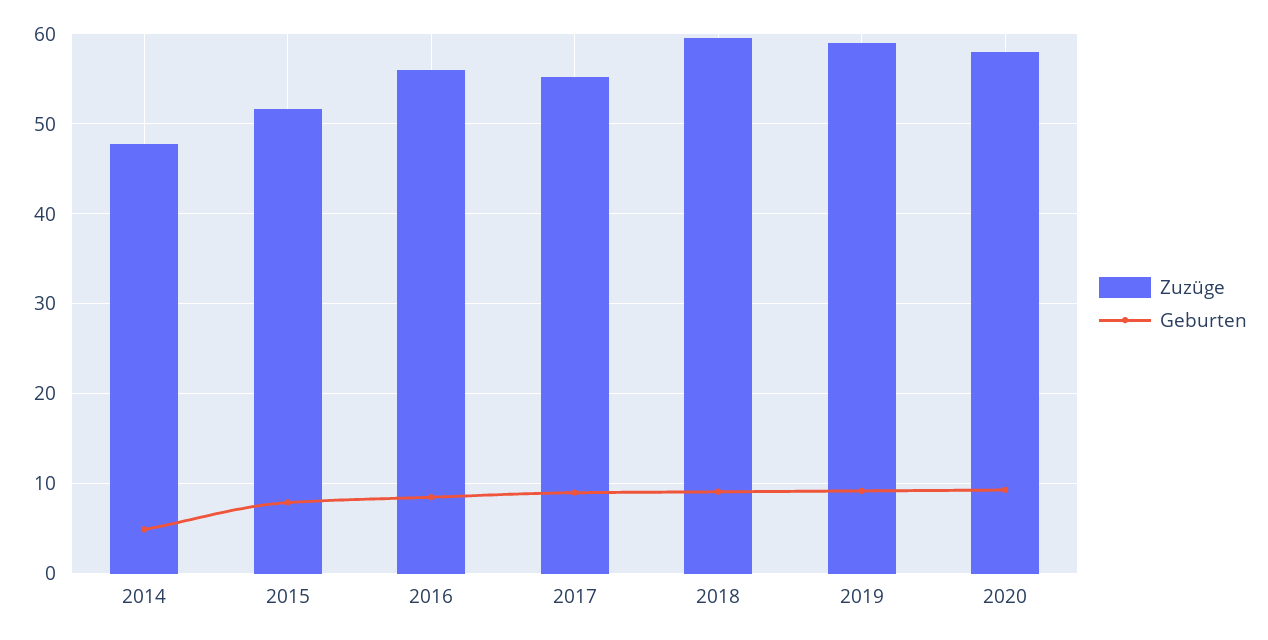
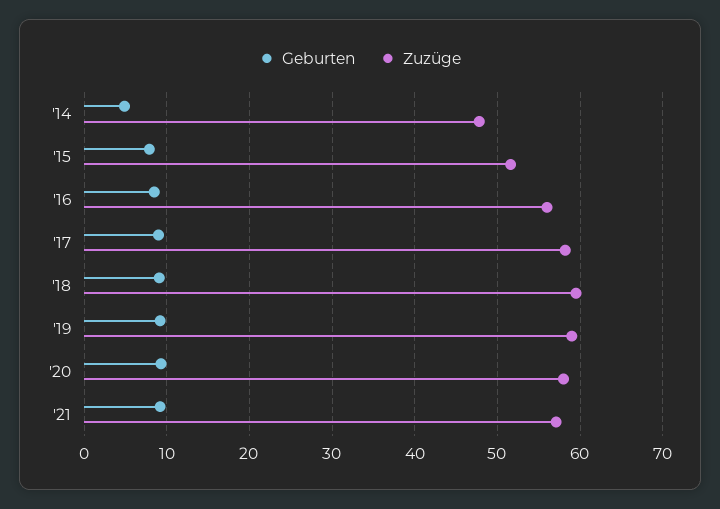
Zuzüge, 2017: 55 -> 58
Geburten, '21: none -> 9
Zuzüge, '21: none -> 57

